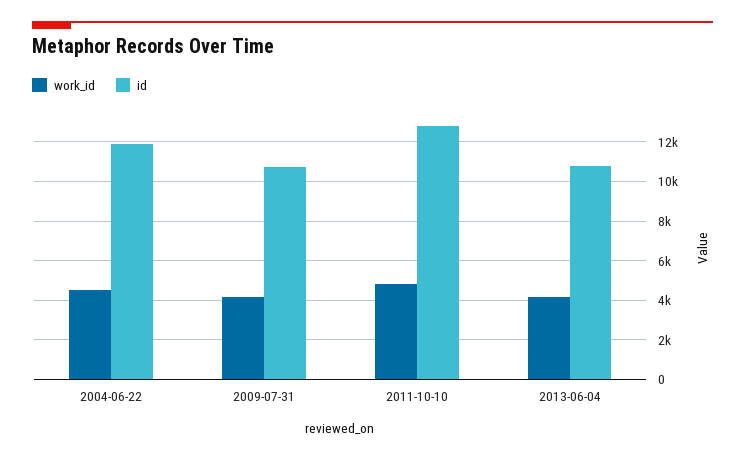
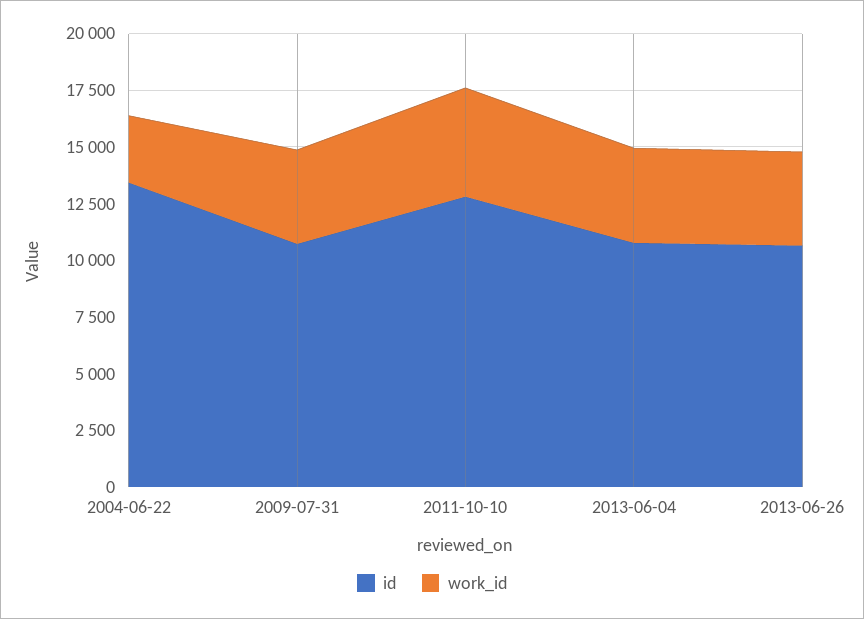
work_id, 2004-06-22: 4500 -> 3000
id, 2004-06-22: 12000 -> 13500
id, 2013-06-26: none -> 10500
work_id, 2013-06-26: none -> 4000

